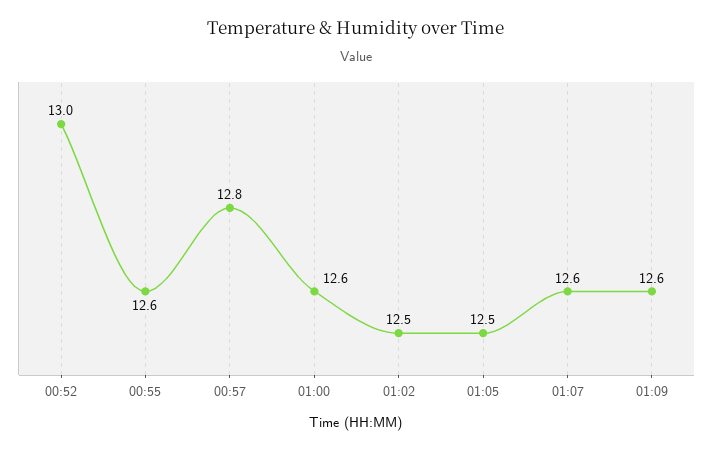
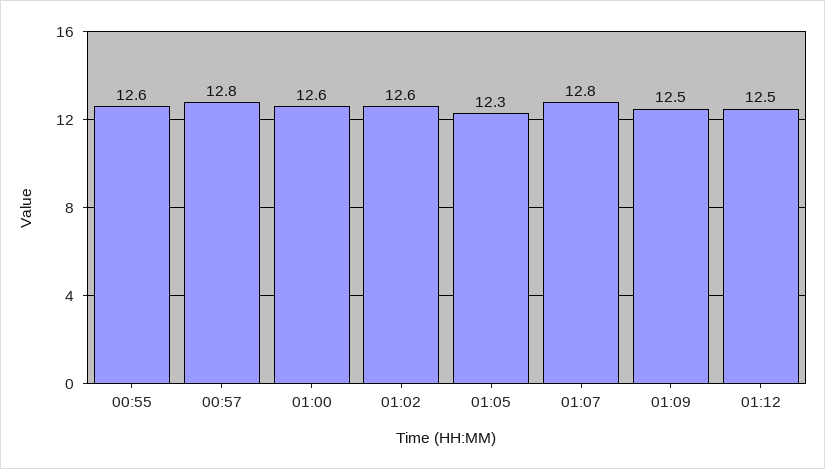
00:52: 13 -> none
01:02: 12.5 -> 12.6
01:05: 12.5 -> 12.3
01:07: 12.6 -> 12.8
01:09: 12.6 -> 12.5
01:12: none -> 12.5

